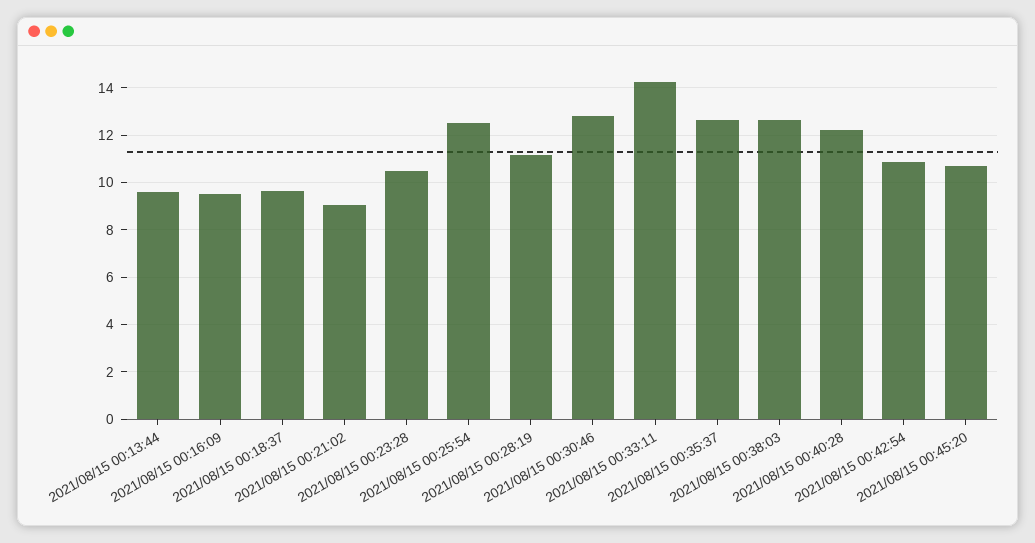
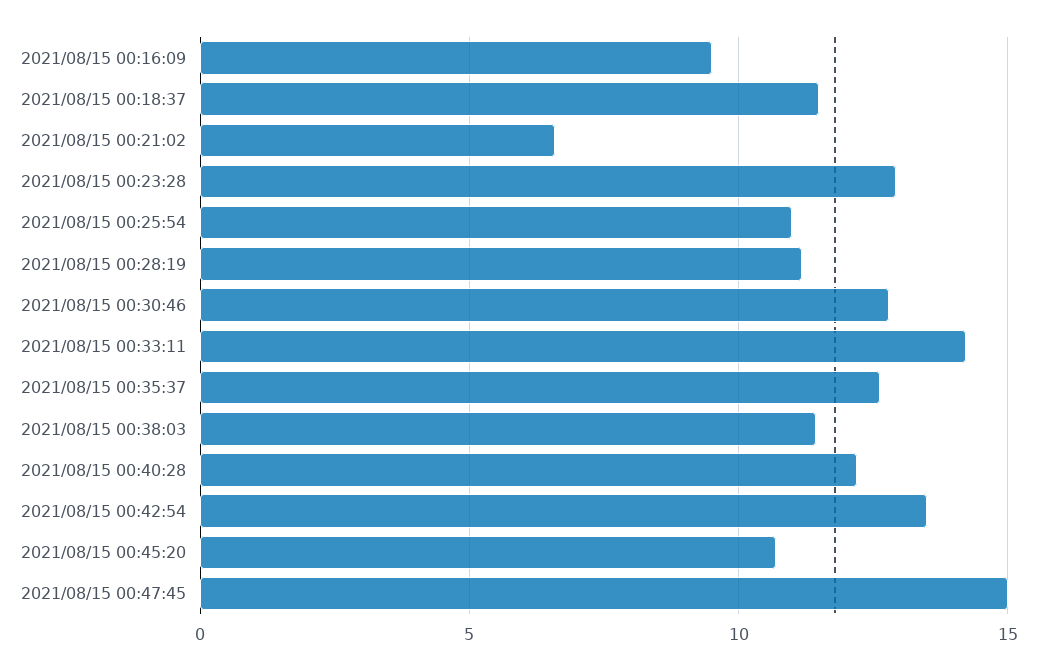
2021/08/15 00:13:44: 9.5 -> none
2021/08/15 00:18:37: 9.5 -> 11.5
2021/08/15 00:21:02: 9 -> 6.5
2021/08/15 00:23:28: 10.5 -> 13
2021/08/15 00:25:54: 12.5 -> 11
2021/08/15 00:38:03: 12.5 -> 11.5
2021/08/15 00:42:54: 11 -> 13.5
2021/08/15 00:47:45: none -> 15

